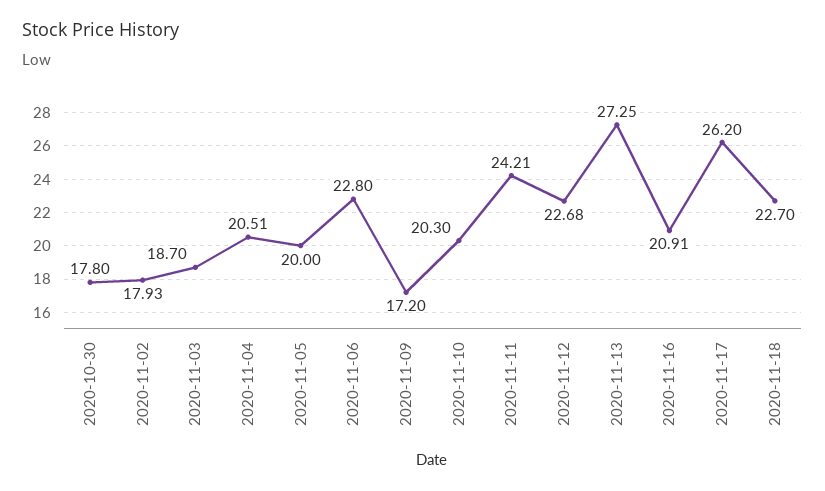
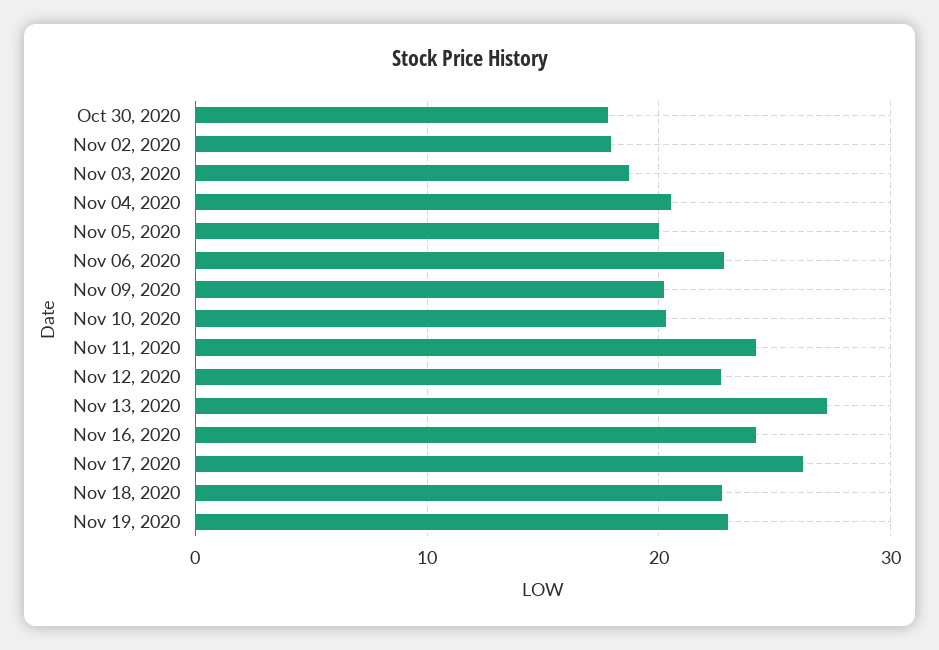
2020-11-09: 17.2 -> 20
2020-11-16: 20.91 -> 24
Nov 19, 2020: none -> 23

